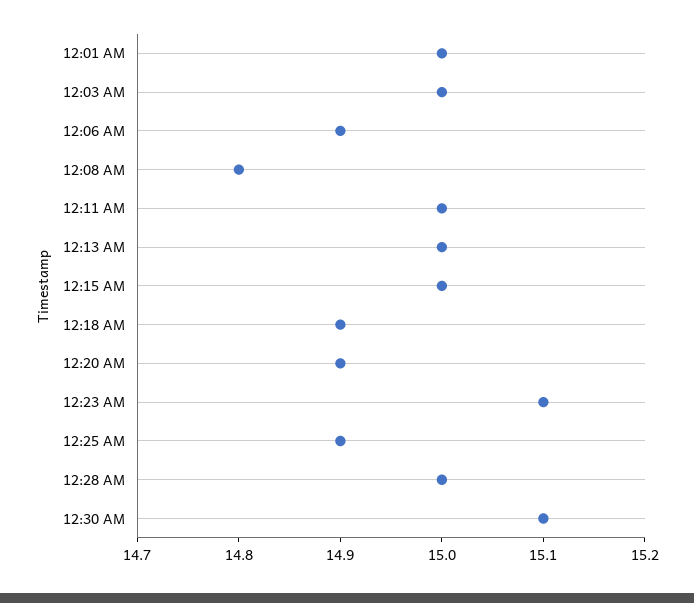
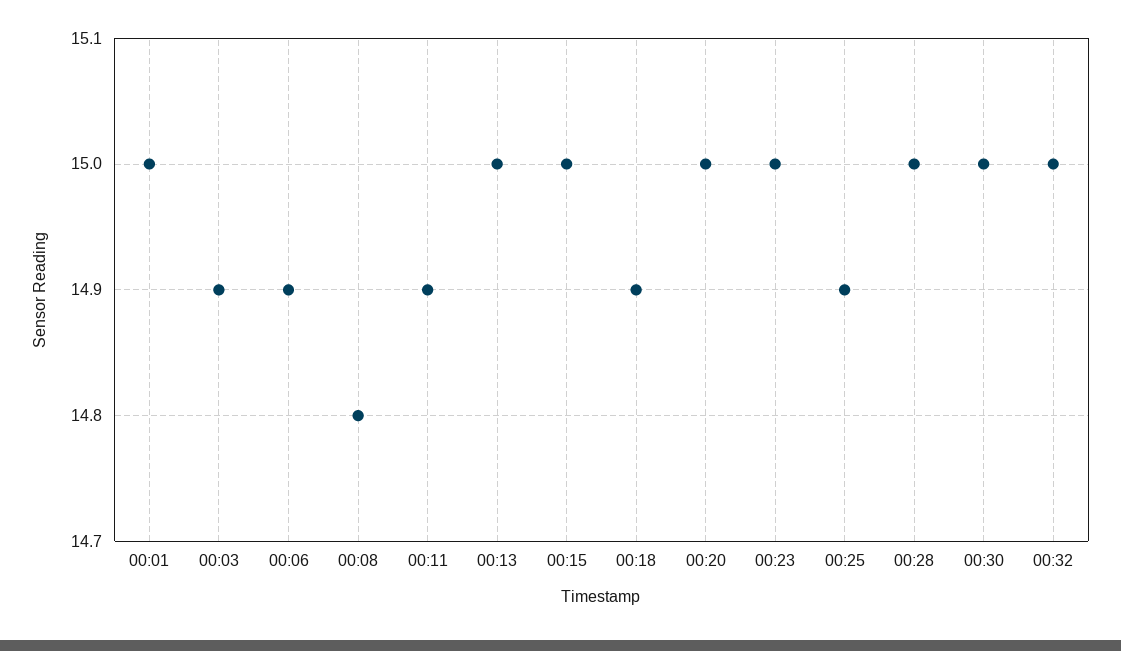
12:03 AM: 15 -> 14.9
12:11 AM: 15 -> 14.9
12:20 AM: 14.9 -> 15
12:23 AM: 15.1 -> 15
12:30 AM: 15.1 -> 15
00:32: none -> 15

